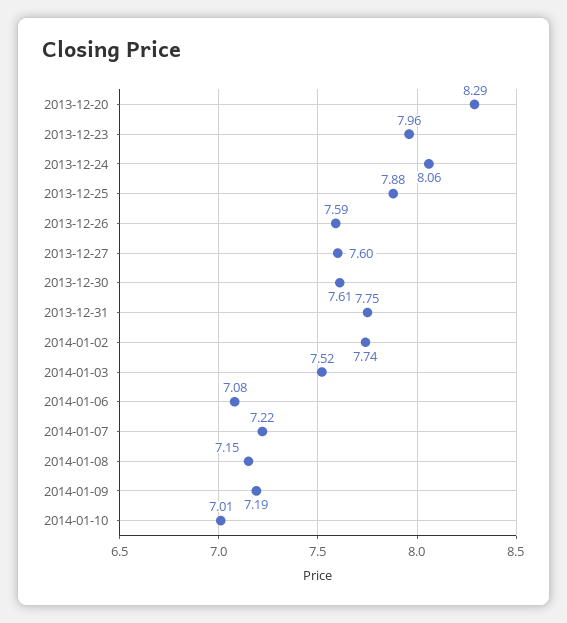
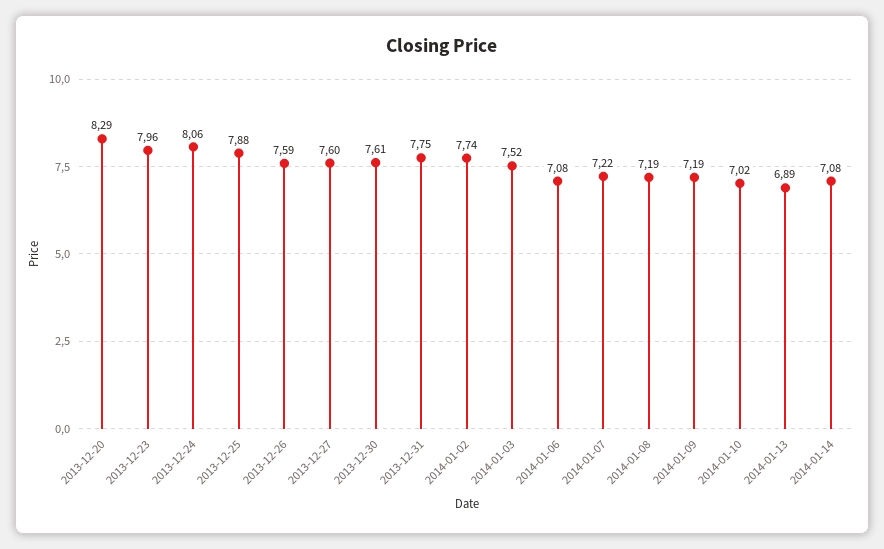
2014-01-08: 7.15 -> 7.19
2014-01-10: 7.01 -> 7.02
2014-01-13: none -> 6.89
2014-01-14: none -> 7.08

